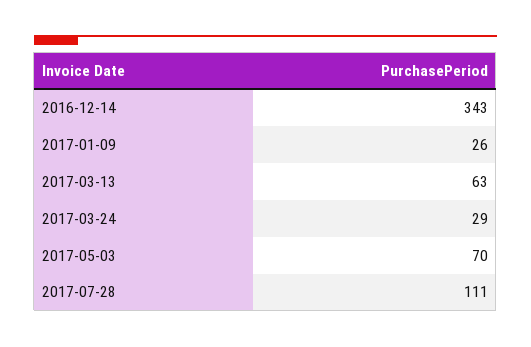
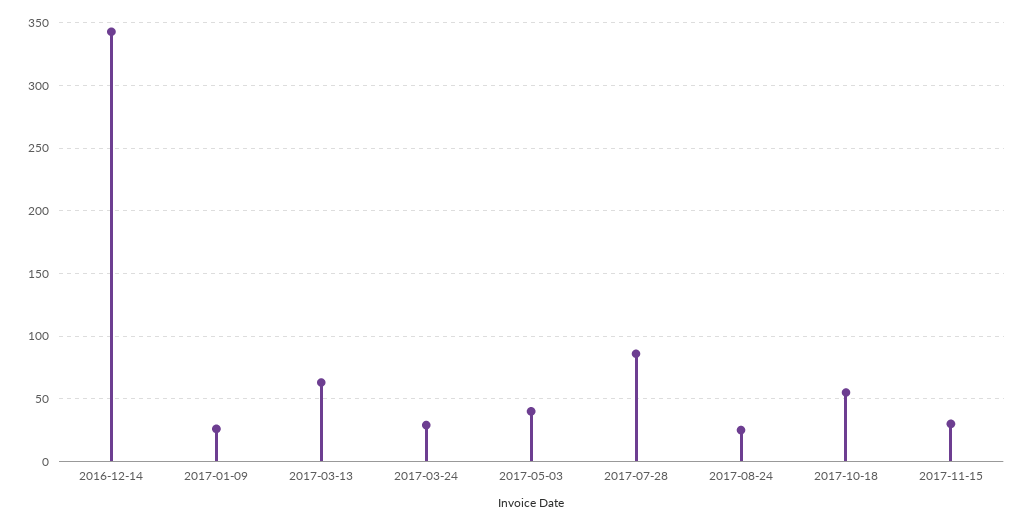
2017-05-03: 70 -> 40
2017-07-28: 111 -> 85
2017-08-24: none -> 25
2017-10-18: none -> 55
2017-11-15: none -> 30

